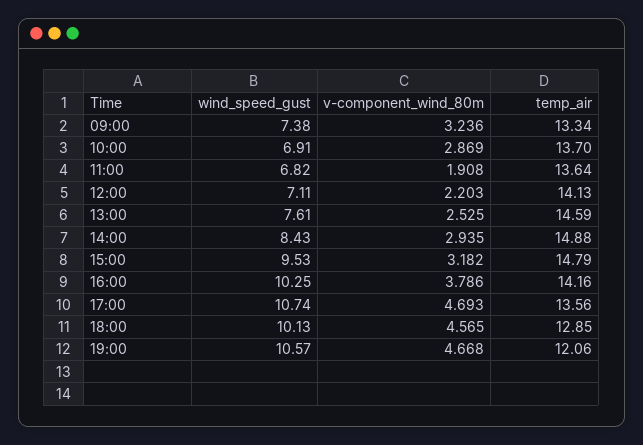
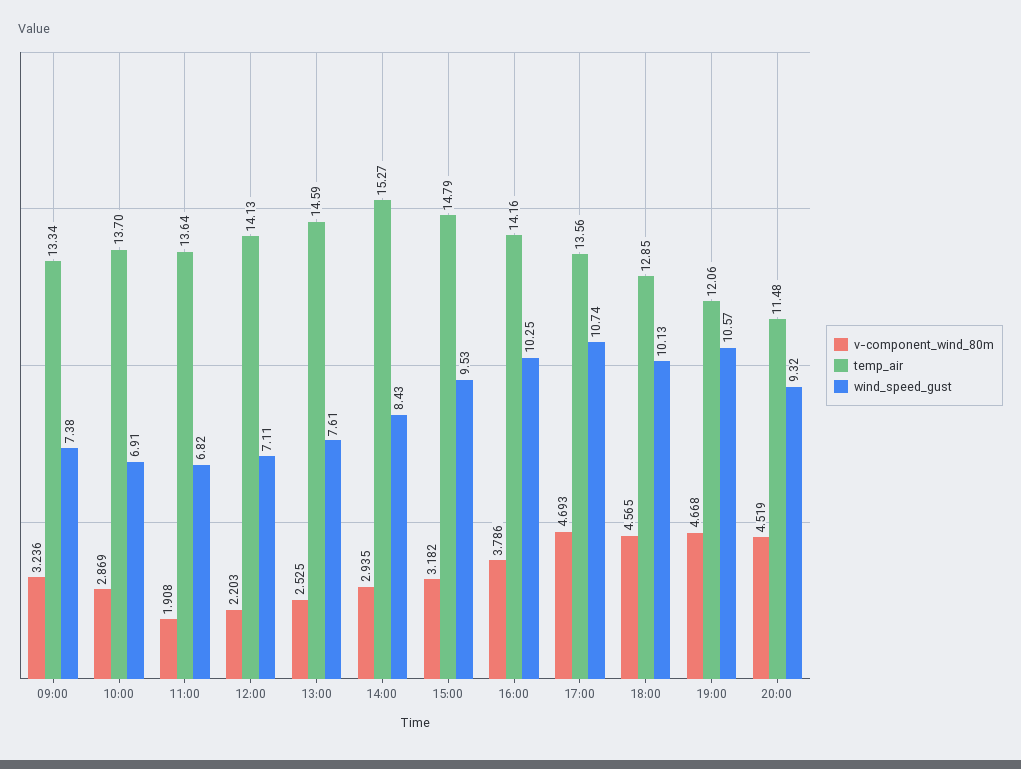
temp_air, 14:00: 14.88 -> 15.27
v-component_wind_80m, 20:00: none -> 4.519
temp_air, 20:00: none -> 11.48
wind_speed_gust, 20:00: none -> 9.32

